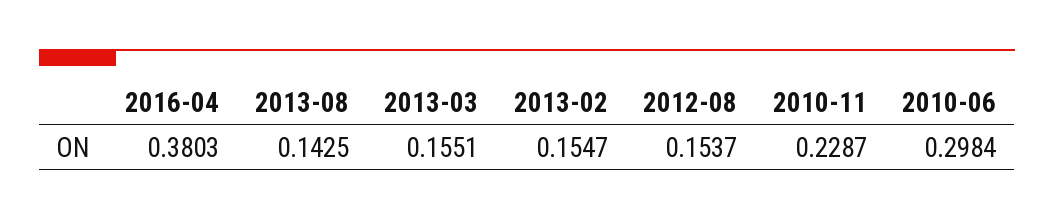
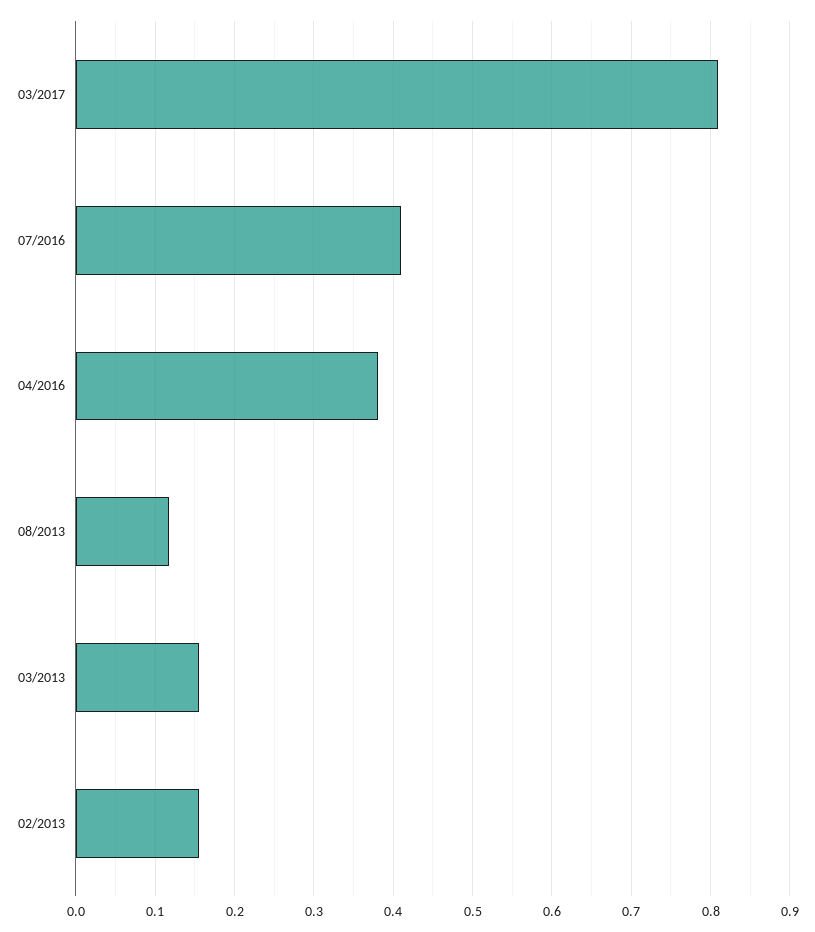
2013-08: 0.1425 -> 0.12
2012-08: 0.1537 -> none
2010-11: 0.2287 -> none
2010-06: 0.2984 -> none
03/2017: none -> 0.81
07/2016: none -> 0.41

